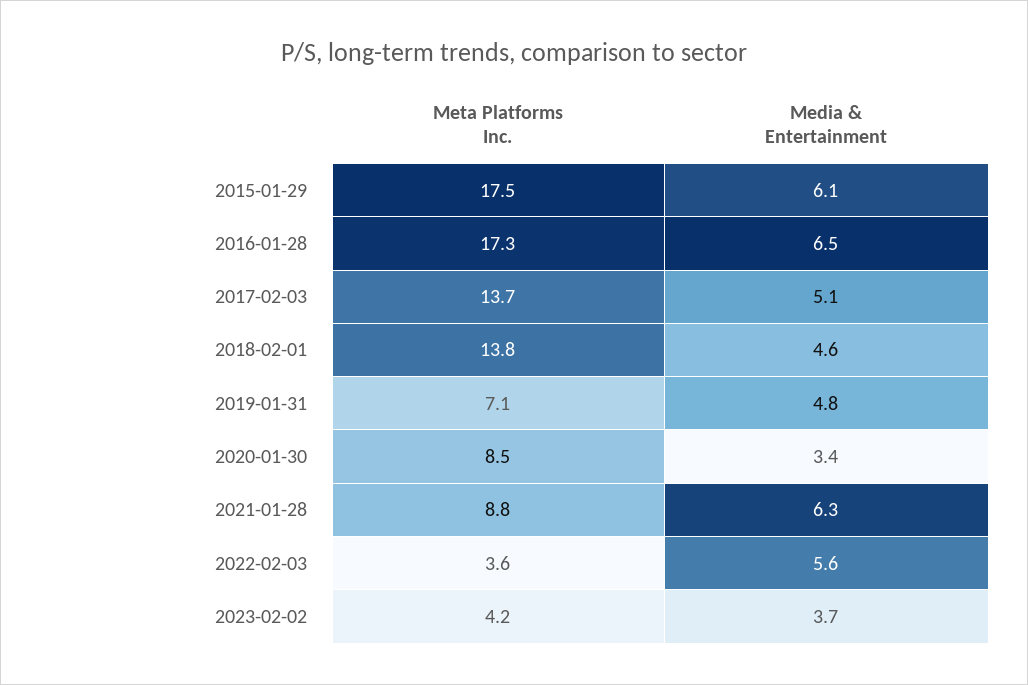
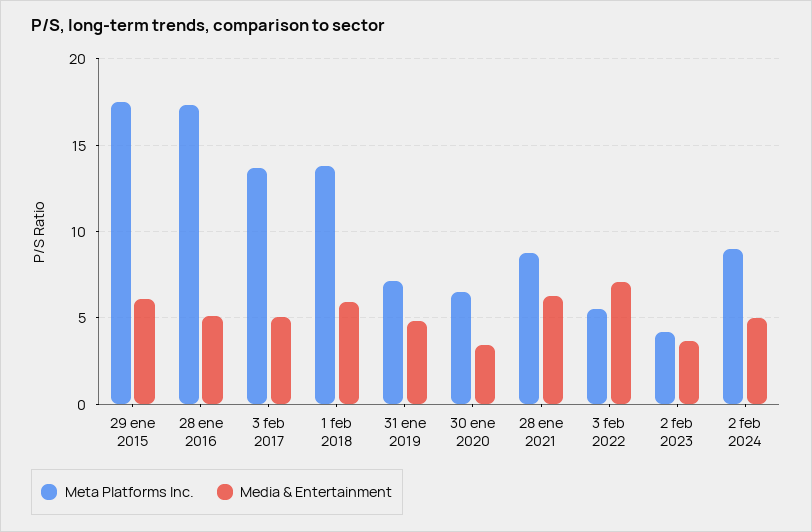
Media & Entertainment, 2016-01-28: 6.5 -> 5
Media & Entertainment, 2018-02-01: 4.6 -> 6
Meta Platforms Inc., 2020-01-30: 8.5 -> 6.5
Meta Platforms Inc., 2022-02-03: 3.6 -> 5.5
Media & Entertainment, 2022-02-03: 5.6 -> 7
Meta Platforms Inc., 2 feb 2024: none -> 9
Media & Entertainment, 2 feb 2024: none -> 5

